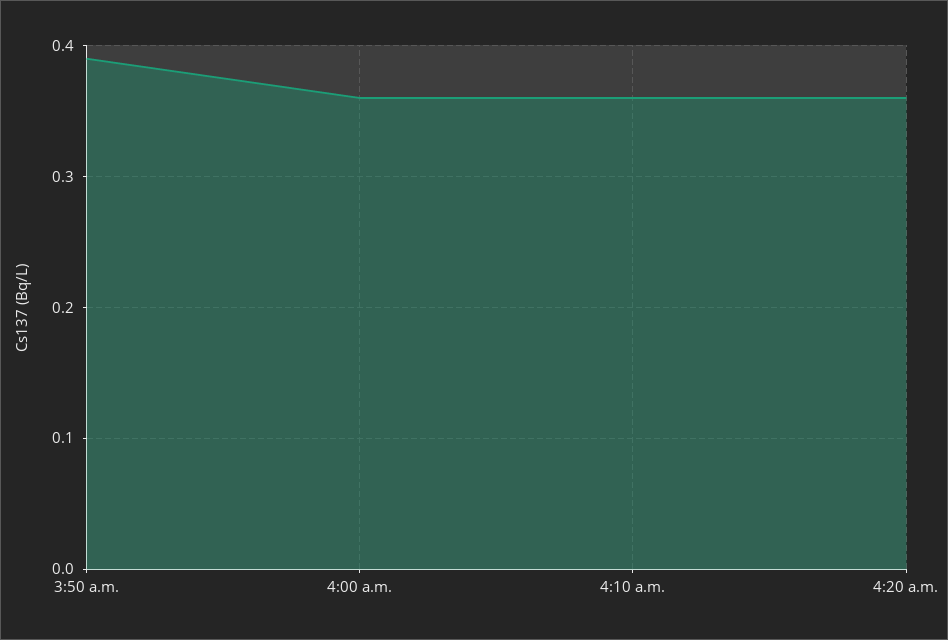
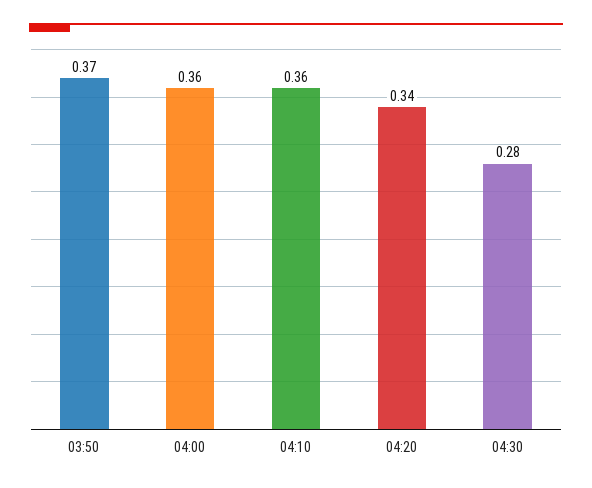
3:50 a.m.: 0.39 -> 0.37
4:20 a.m.: 0.36 -> 0.34
04:30: none -> 0.28

